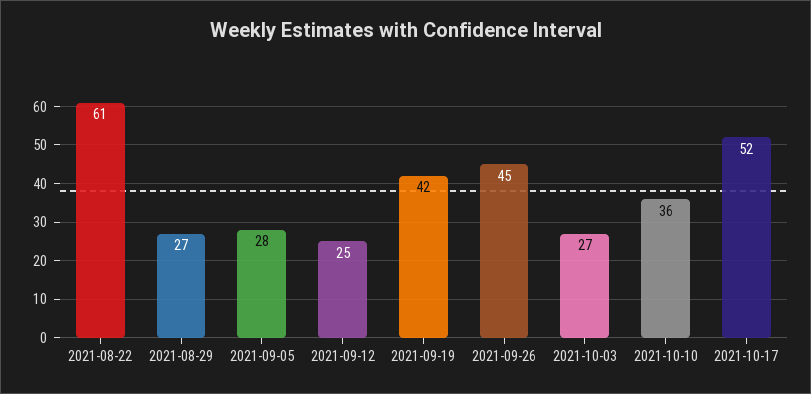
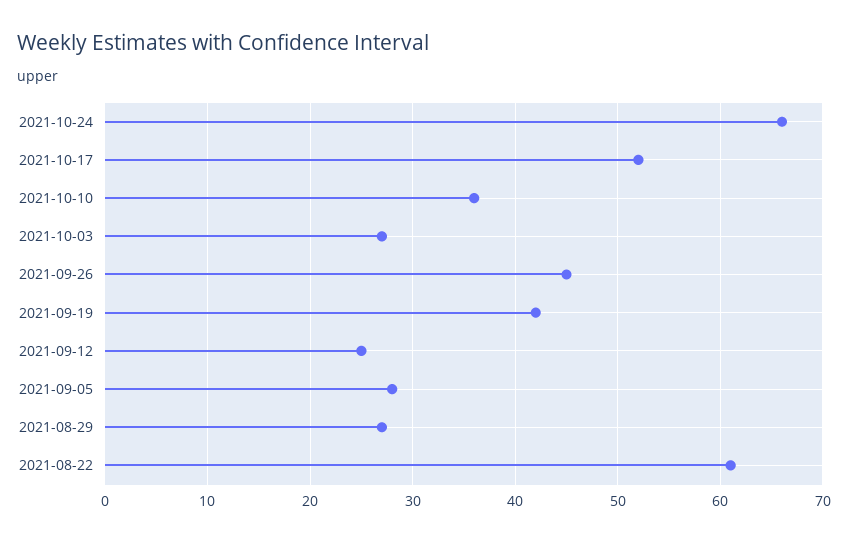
2021-10-24: none -> 66

